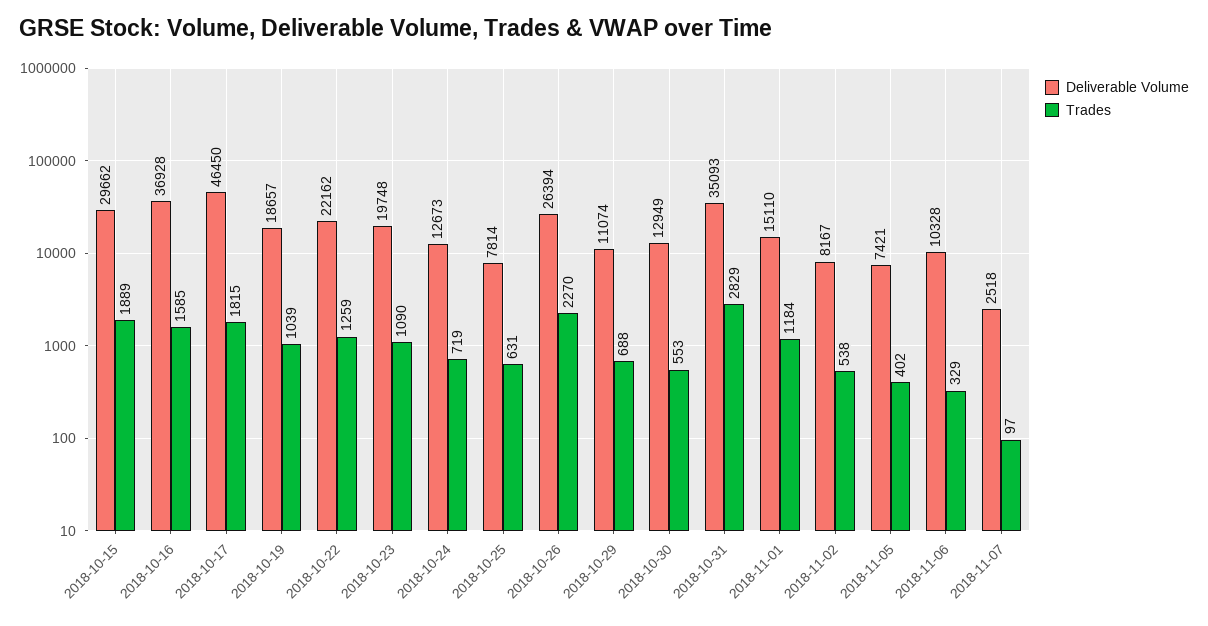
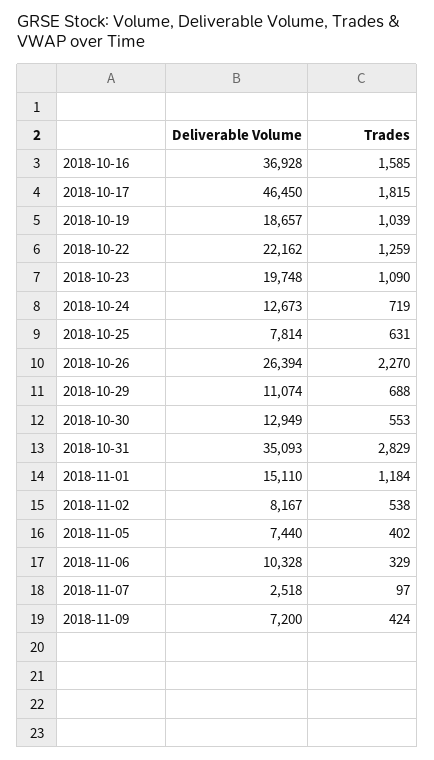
Deliverable Volume, 2018-10-15: 29662 -> none
Trades, 2018-10-15: 1889 -> none
Deliverable Volume, 2018-11-05: 7421 -> 7440
Deliverable Volume, 2018-11-09: none -> 7200
Trades, 2018-11-09: none -> 424

